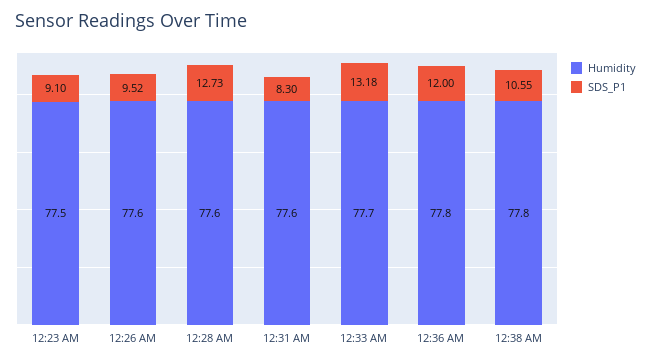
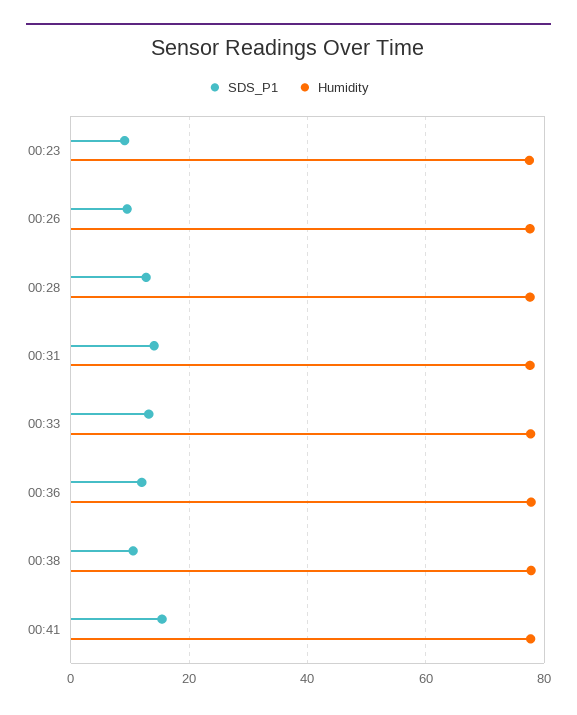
SDS_P1, 12:31 AM: 8.3 -> 14
SDS_P1, 00:41: none -> 16
Humidity, 00:41: none -> 78

